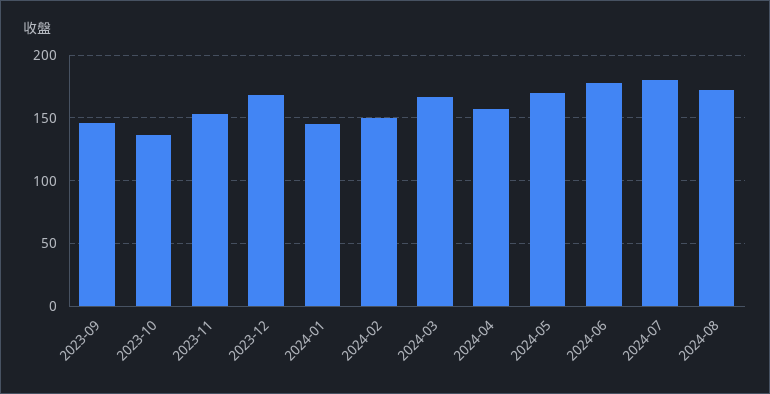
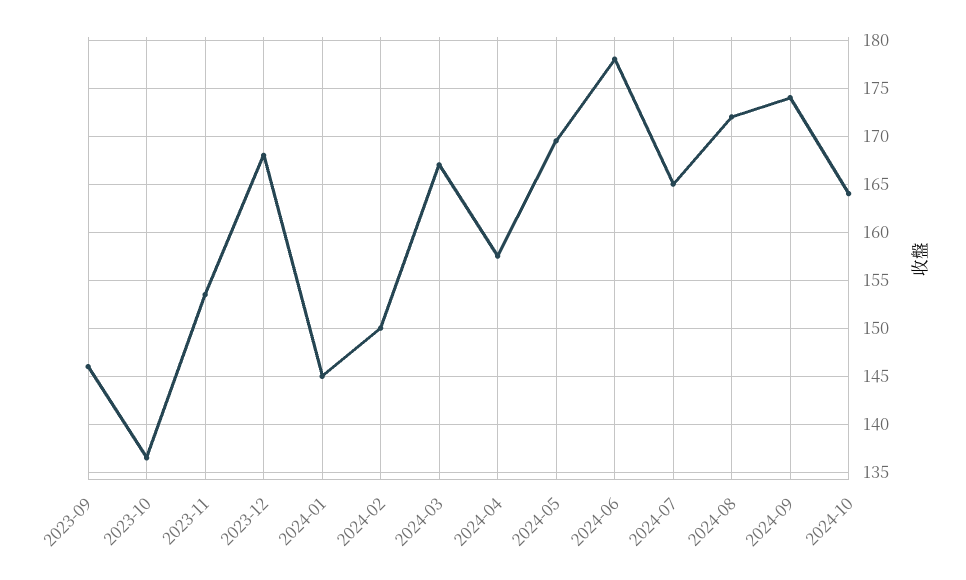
2024-07: 180 -> 165
2024-09: none -> 174
2024-10: none -> 164

